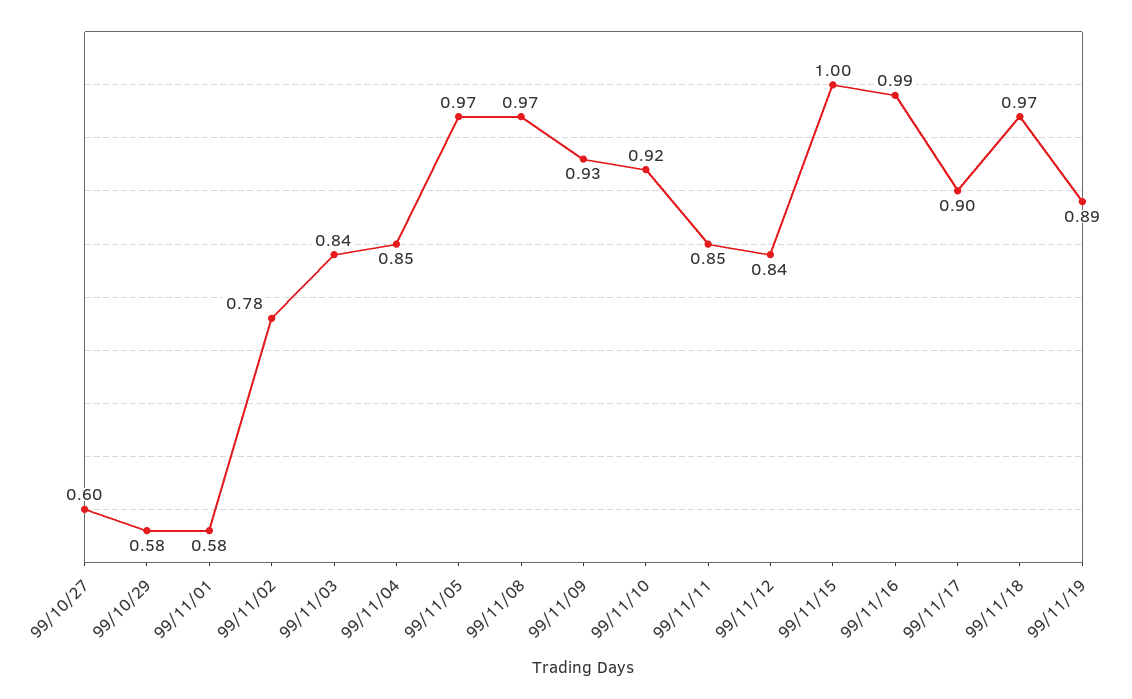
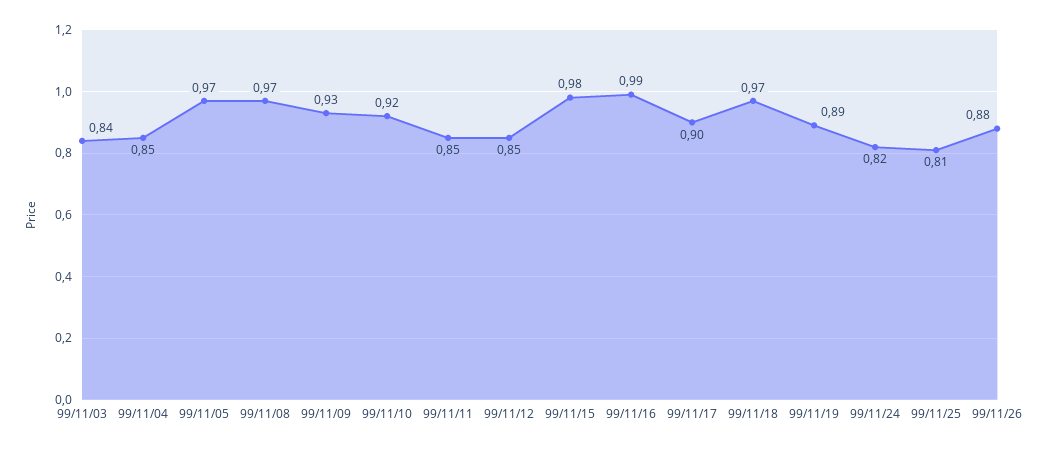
99/10/27: 0.6 -> none
99/10/29: 0.58 -> none
99/11/01: 0.58 -> none
99/11/02: 0.78 -> none
99/11/12: 0.84 -> 0.85
99/11/15: 1 -> 0.98
99/11/24: none -> 0.82
99/11/25: none -> 0.81
99/11/26: none -> 0.88

